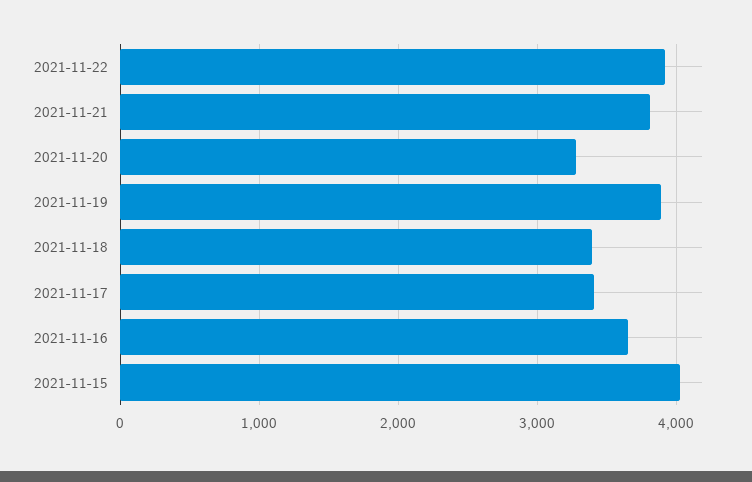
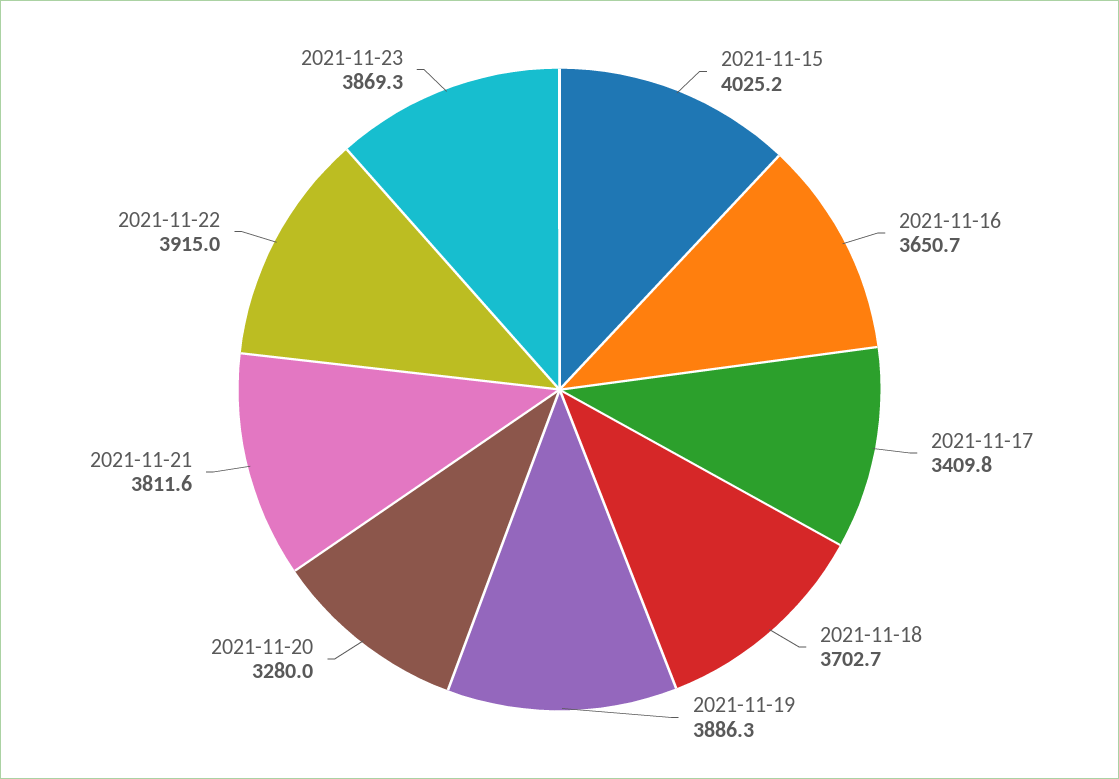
2021-11-18: 3400 -> 3702.7
2021-11-23: none -> 3869.3

